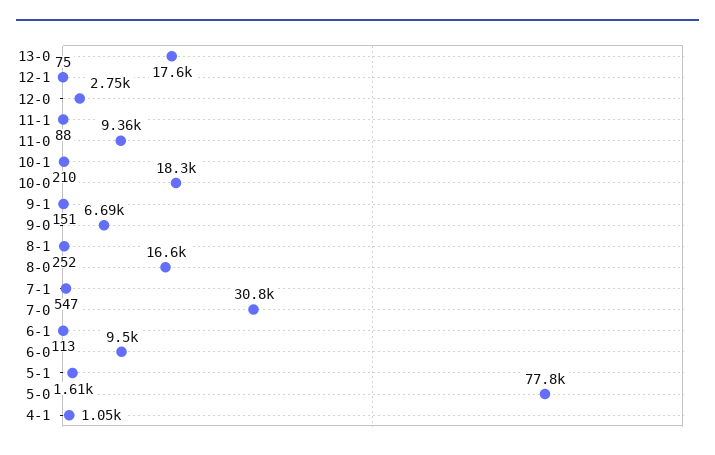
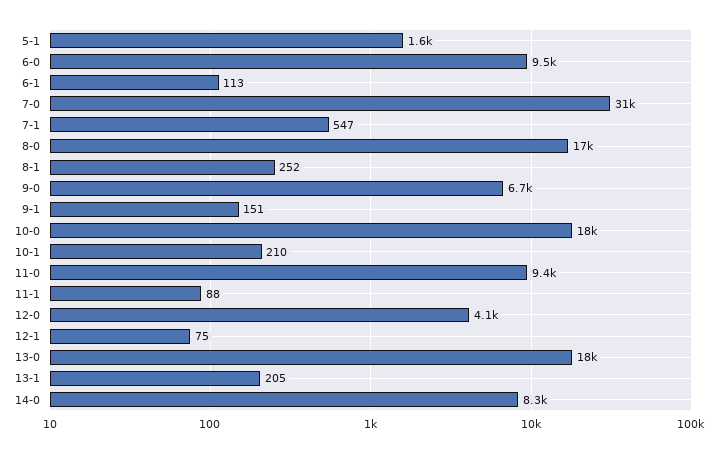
12-0: 2750 -> 4100
5-0: 77800 -> none
4-1: 1050 -> none
13-1: none -> 205
14-0: none -> 8300

